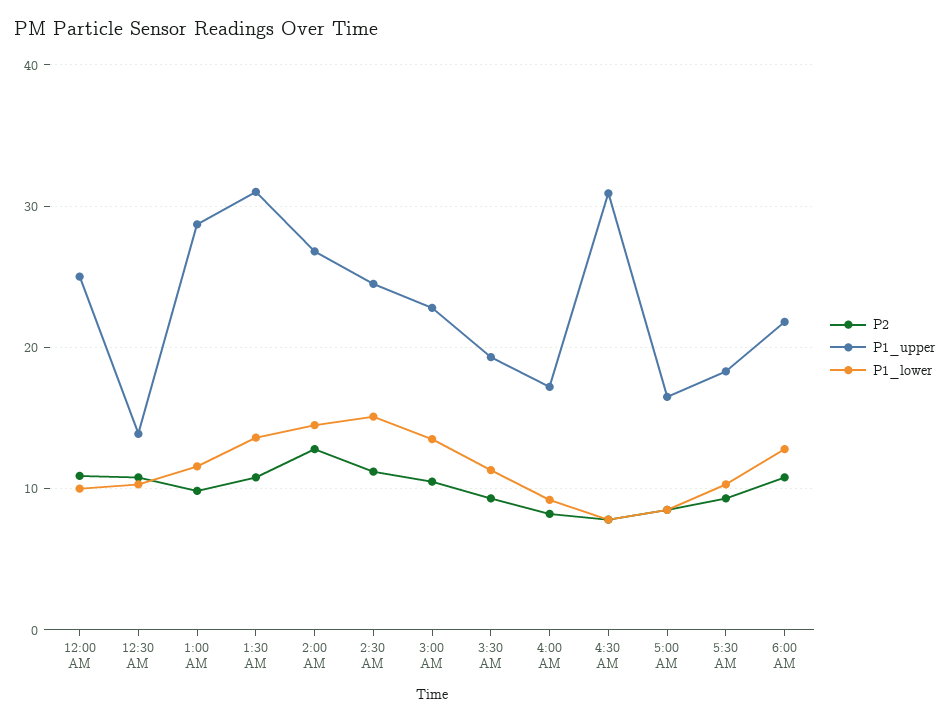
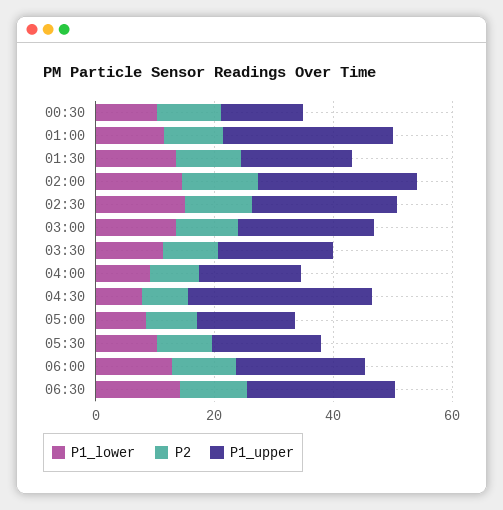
P2, 12:00 AM: 11 -> none
P1_upper, 12:00 AM: 25 -> none
P1_lower, 12:00 AM: 10 -> none
P1_upper, 1:30 AM: 31 -> 20
P1_lower, 06:30: none -> 15
P2, 06:30: none -> 10
P1_upper, 06:30: none -> 25

